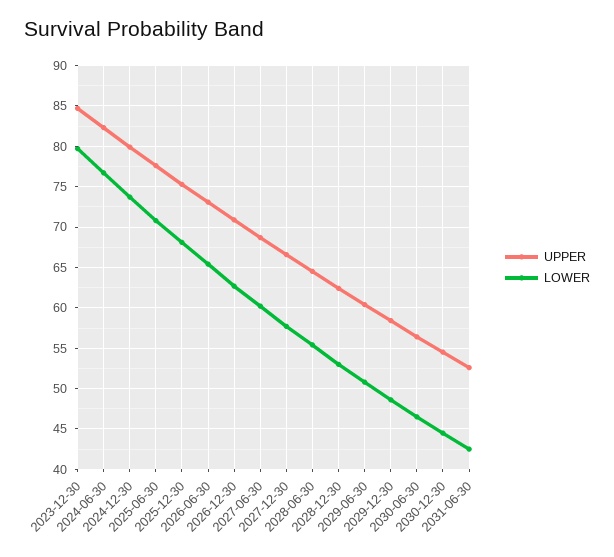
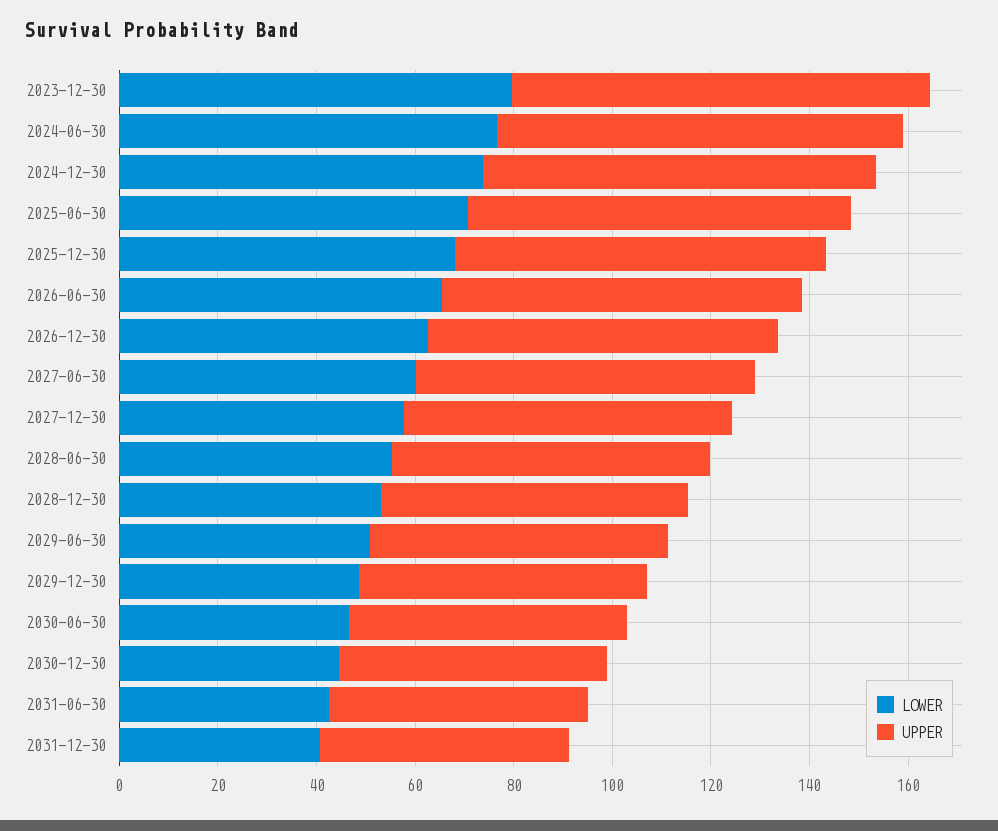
LOWER, 2031-12-30: none -> 40
UPPER, 2031-12-30: none -> 50

